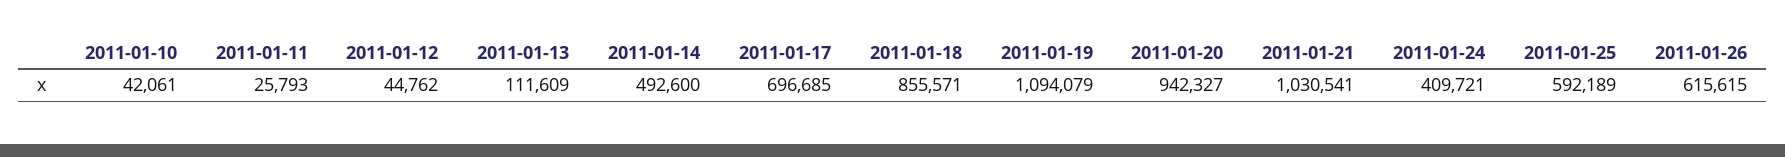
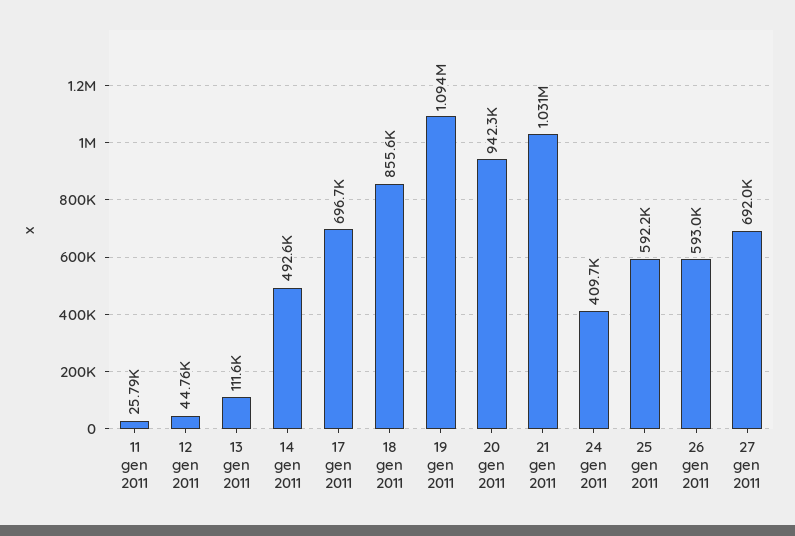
2011-01-10: 42061 -> none
2011-01-26: 615615 -> 593000
27 gen 2011: none -> 692000

